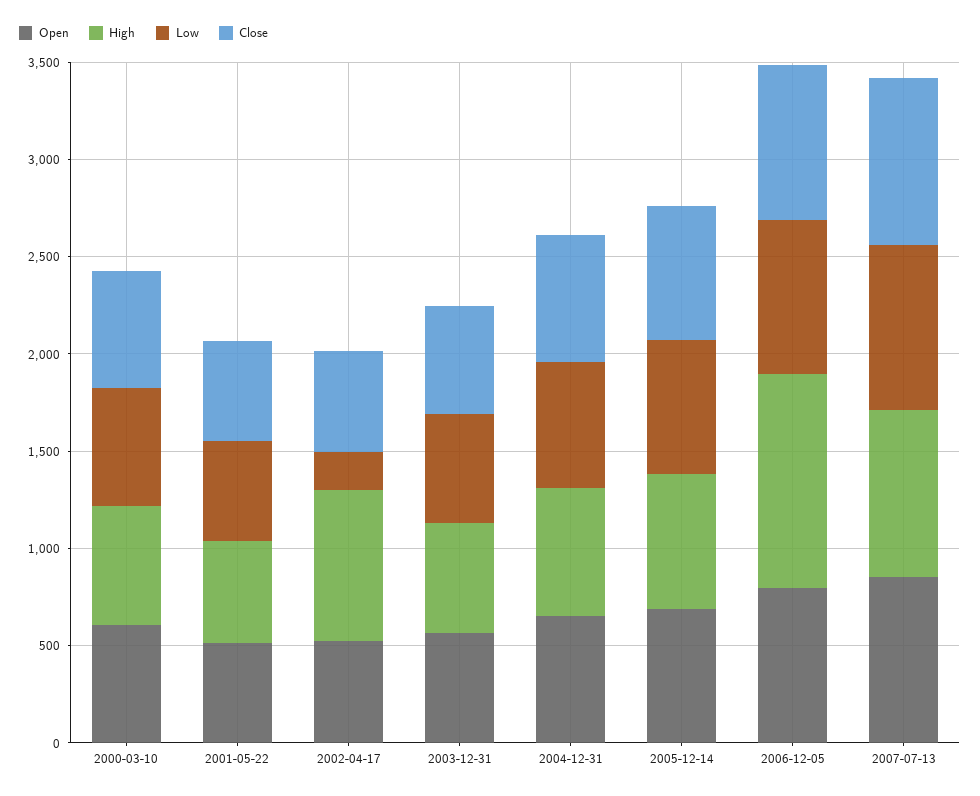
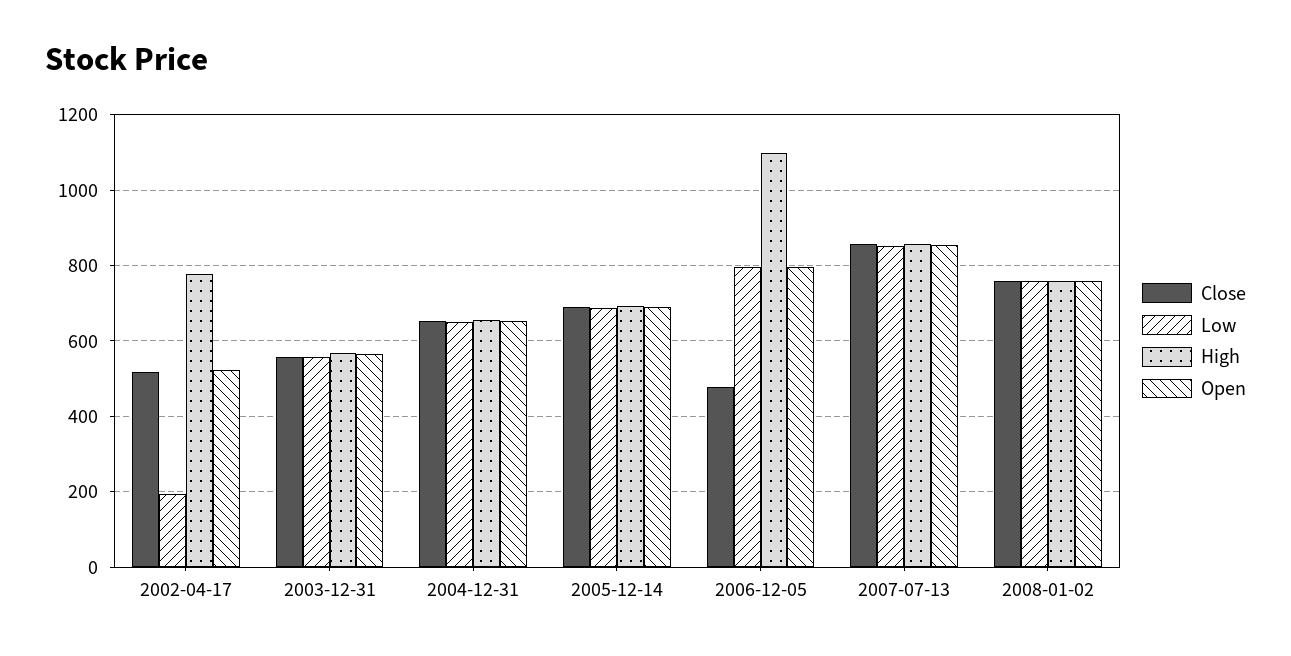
Open, 2000-03-10: 600 -> none
High, 2000-03-10: 600 -> none
Low, 2000-03-10: 600 -> none
Close, 2000-03-10: 600 -> none
Open, 2001-05-22: 500 -> none
High, 2001-05-22: 500 -> none
Low, 2001-05-22: 500 -> none
Close, 2001-05-22: 500 -> none
Close, 2006-12-05: 800 -> 480
Close, 2008-01-02: none -> 760
Low, 2008-01-02: none -> 760
High, 2008-01-02: none -> 760
Open, 2008-01-02: none -> 760

